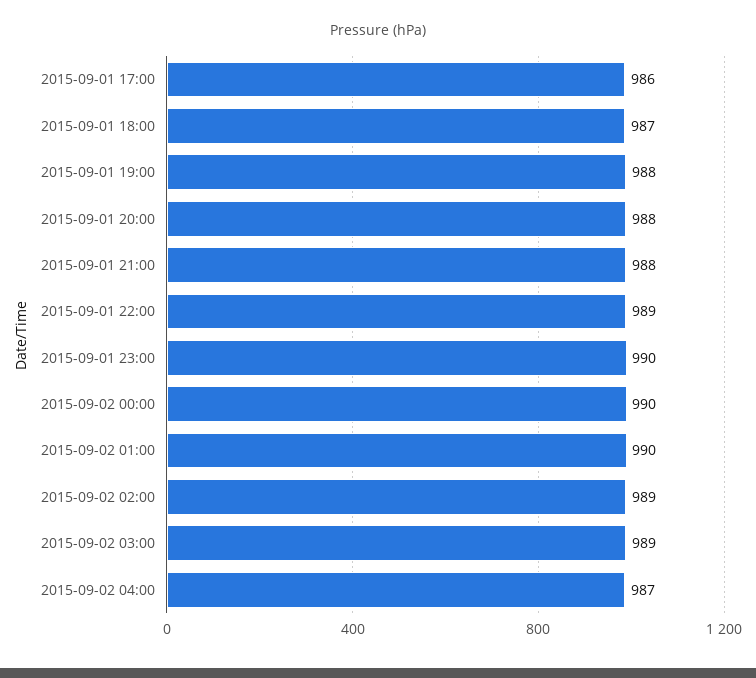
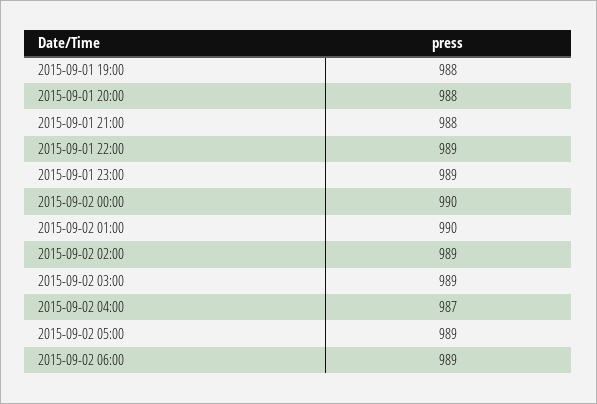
2015-09-01 17:00: 986 -> none
2015-09-01 18:00: 987 -> none
2015-09-01 23:00: 990 -> 989
2015-09-02 05:00: none -> 989
2015-09-02 06:00: none -> 989

